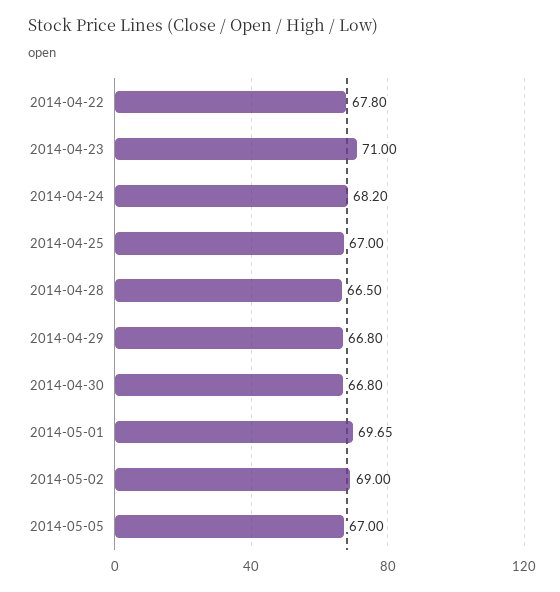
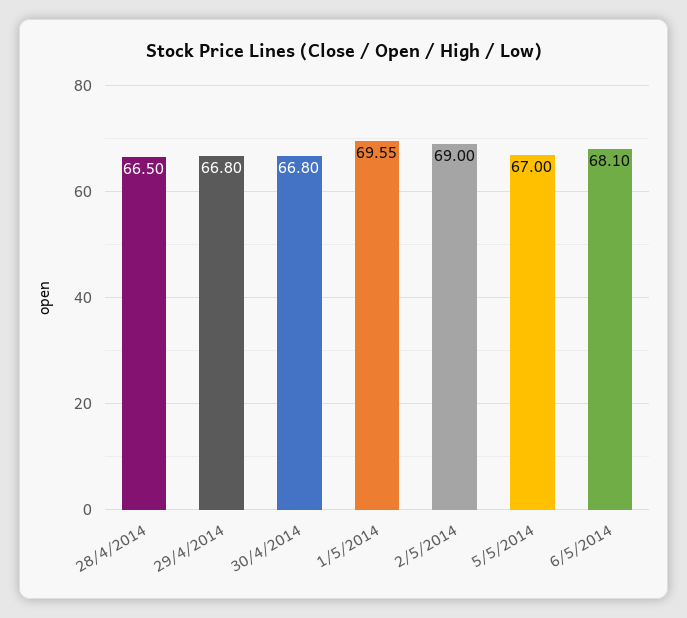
2014-04-22: 67.8 -> none
2014-04-23: 71 -> none
2014-04-24: 68.2 -> none
2014-04-25: 67 -> none
2014-05-01: 69.65 -> 69.55
6/5/2014: none -> 68.1

